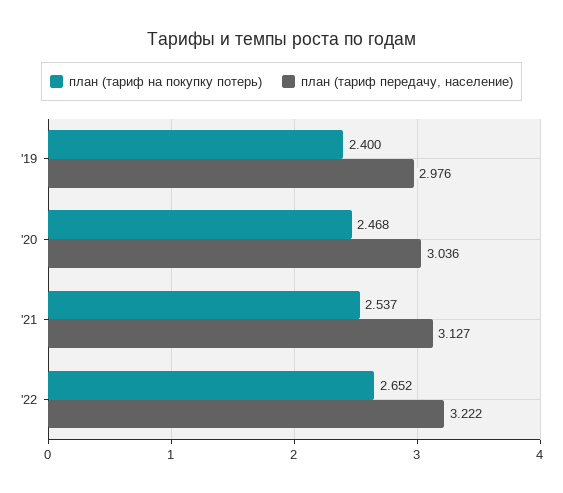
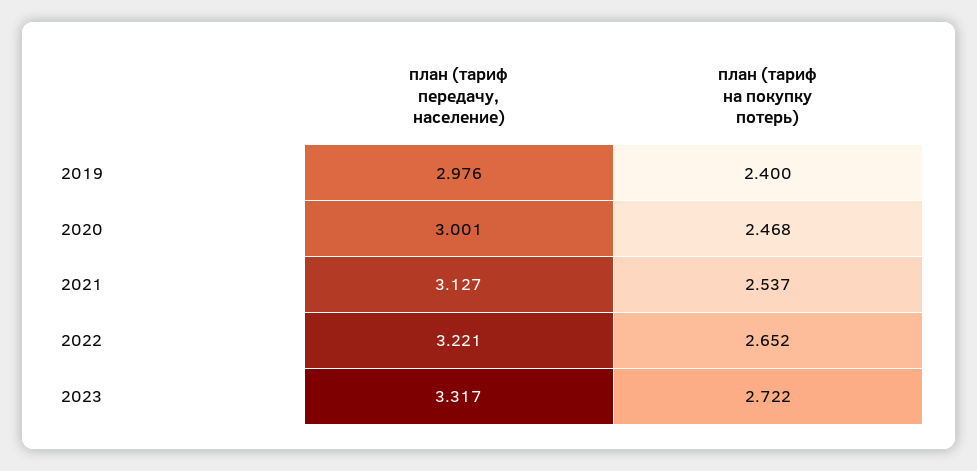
план (тариф передачу, население), '20: 3.036 -> 3.001
план (тариф передачу, население), '22: 3.222 -> 3.221
план (тариф передачу, население), 2023: none -> 3.317
план (тариф на покупку потерь), 2023: none -> 2.722

